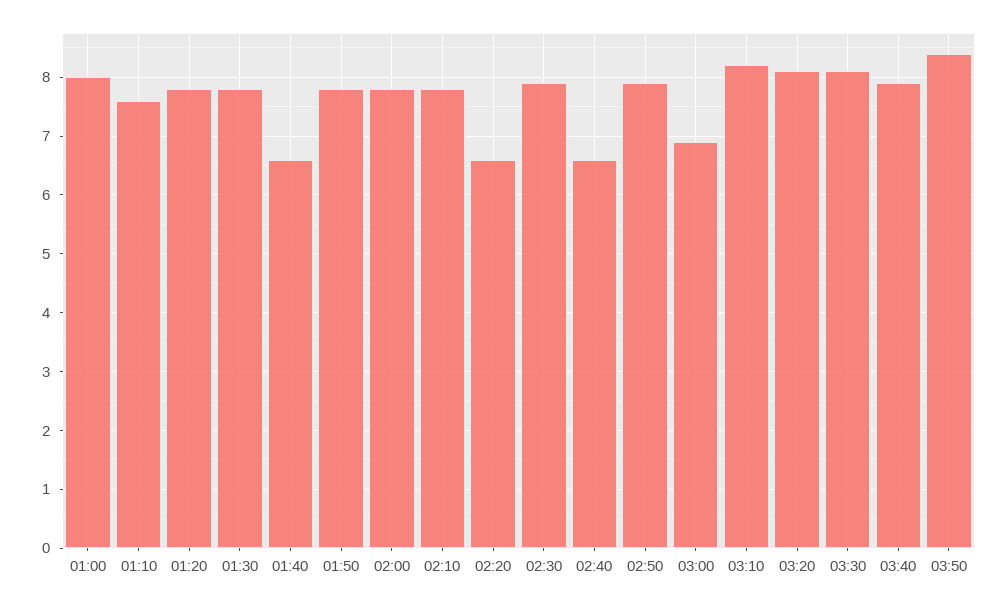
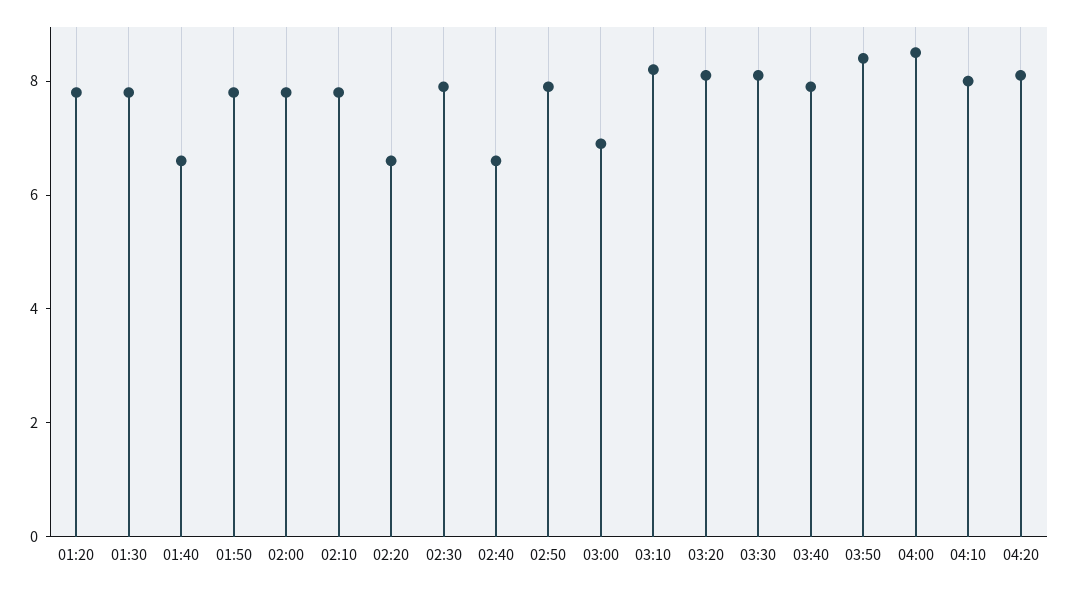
01:00: 8 -> none
01:10: 7.5 -> none
04:00: none -> 8.5
04:10: none -> 8
04:20: none -> 8

